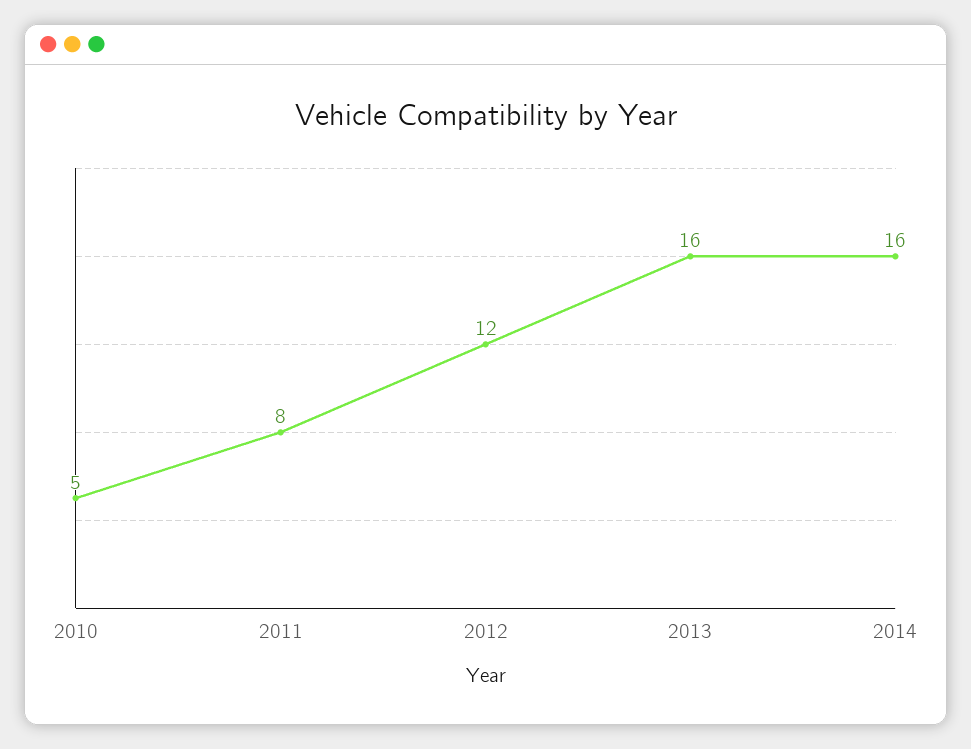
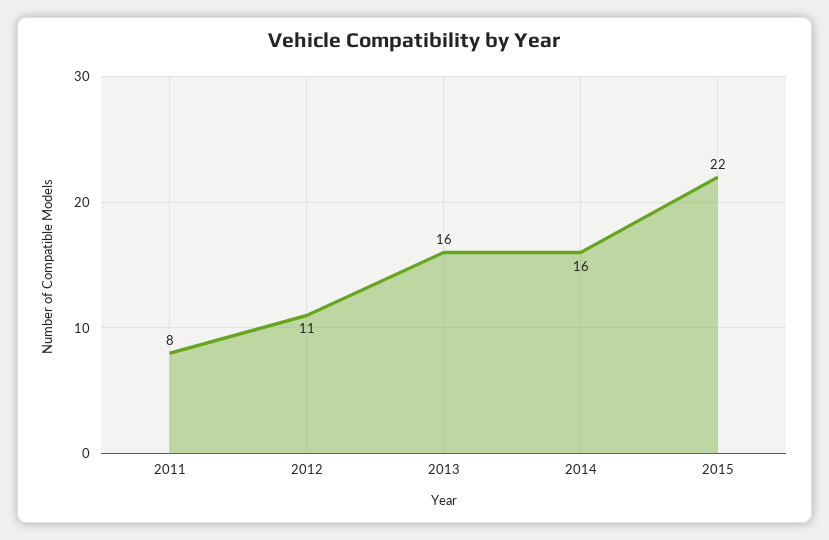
2010: 5 -> none
2012: 12 -> 11
2015: none -> 22

